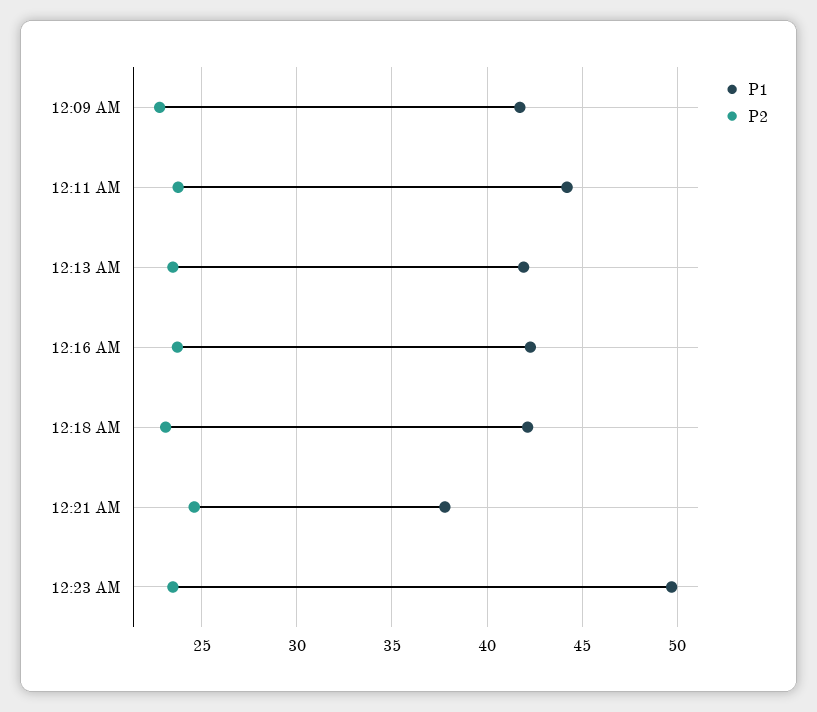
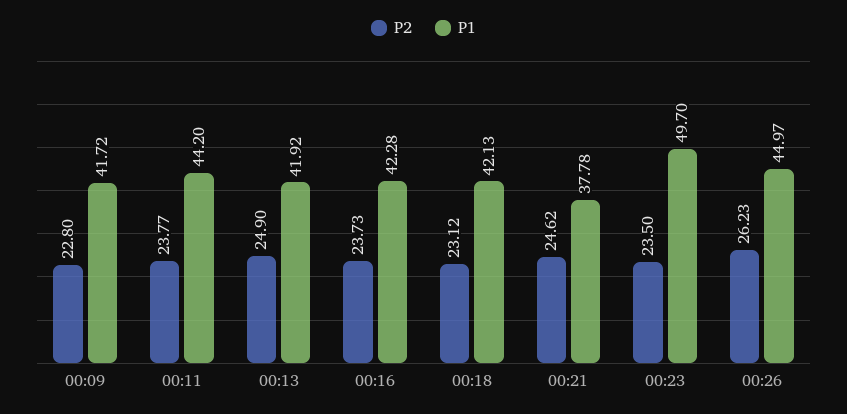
P2, 12:13 AM: 23.5 -> 24.9
P2, 00:26: none -> 26.23
P1, 00:26: none -> 44.97

